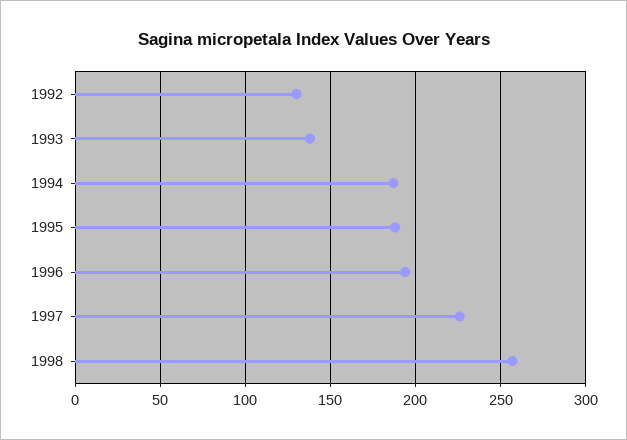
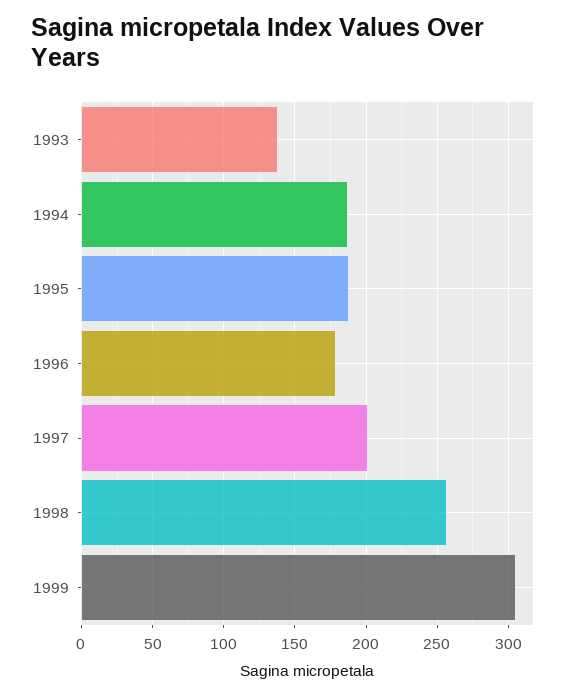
1992: 130 -> none
1996: 195 -> 180
1997: 225 -> 200
1999: none -> 305

